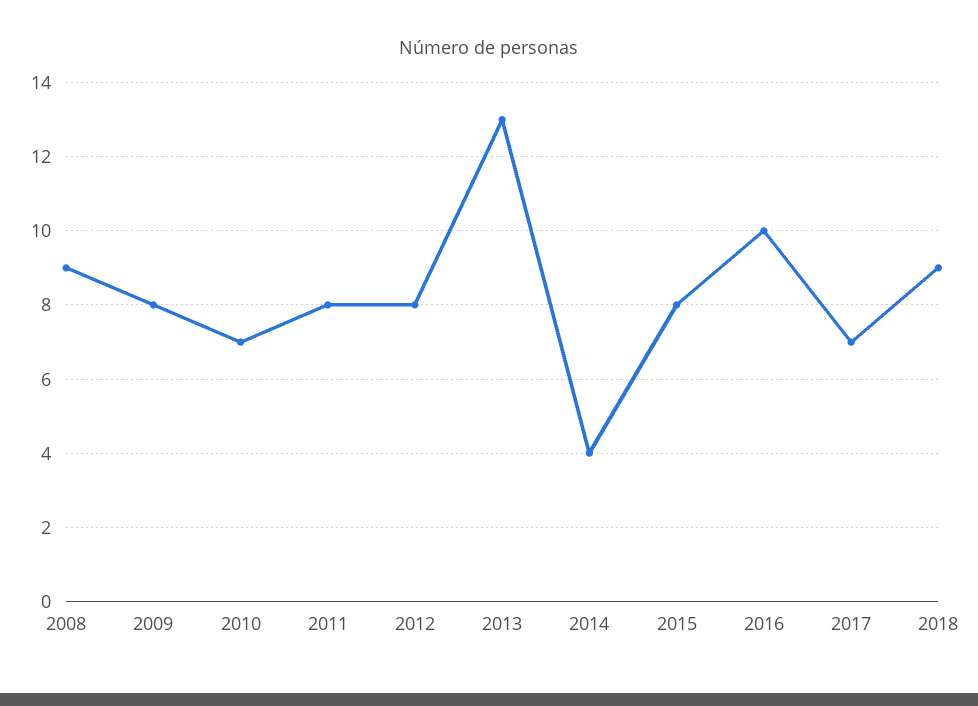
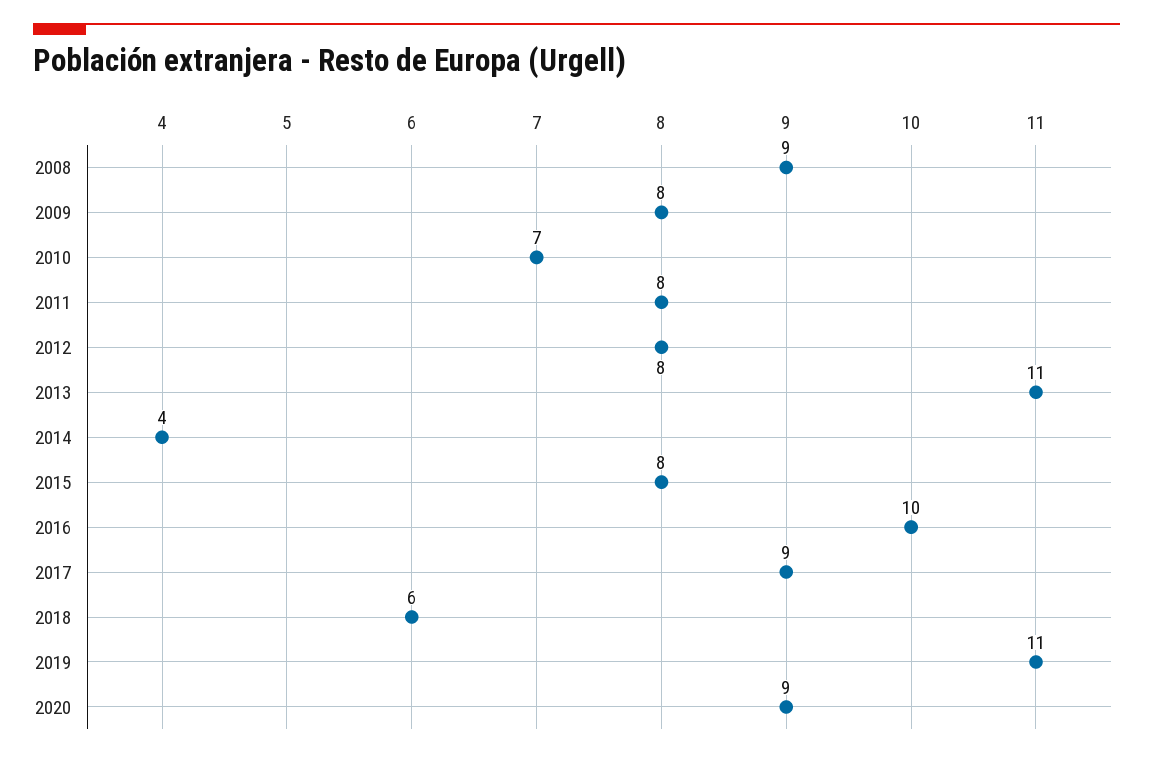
2013: 13 -> 11
2017: 7 -> 9
2018: 9 -> 6
2019: none -> 11
2020: none -> 9

